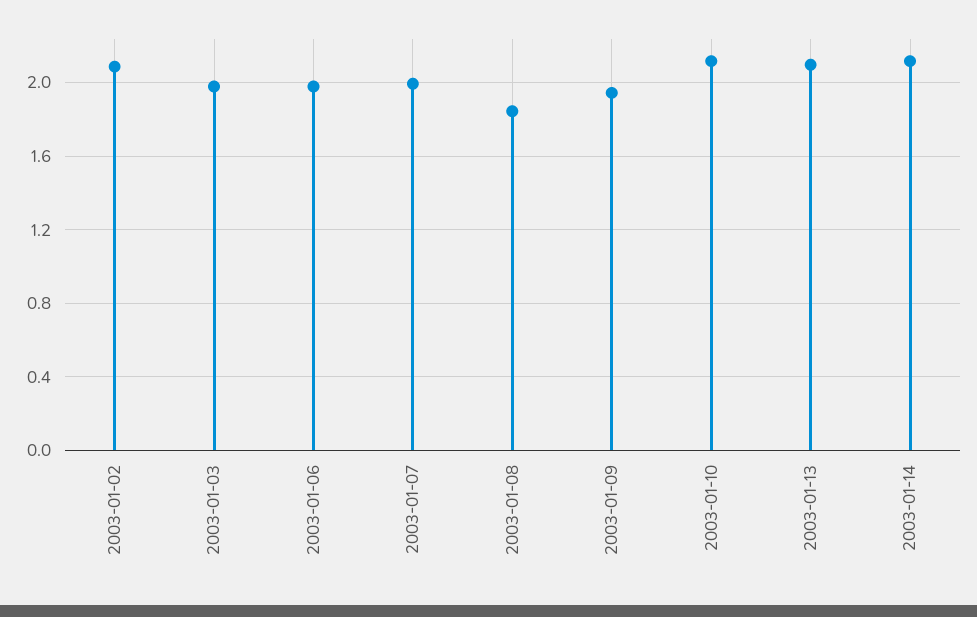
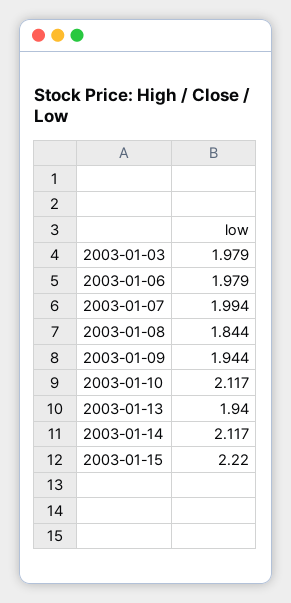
2003-01-02: 2.1 -> none
2003-01-13: 2.1 -> 1.94
2003-01-15: none -> 2.22

